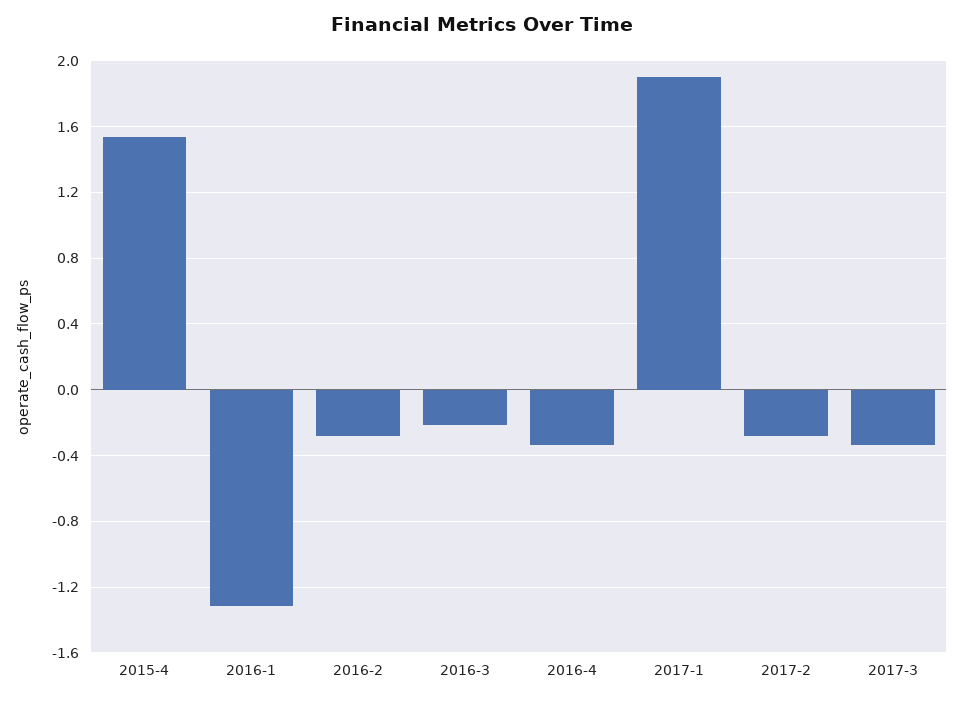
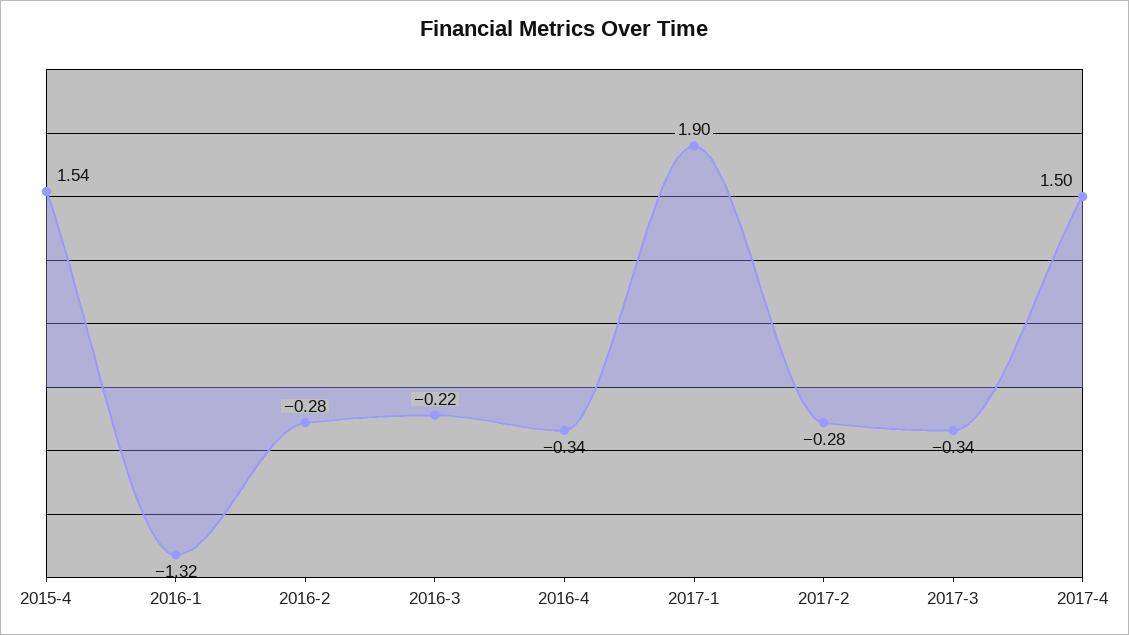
2017-4: none -> 1.5

